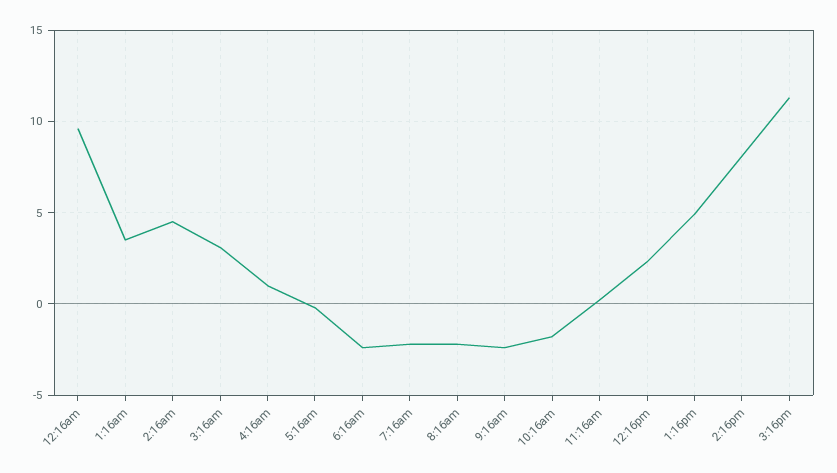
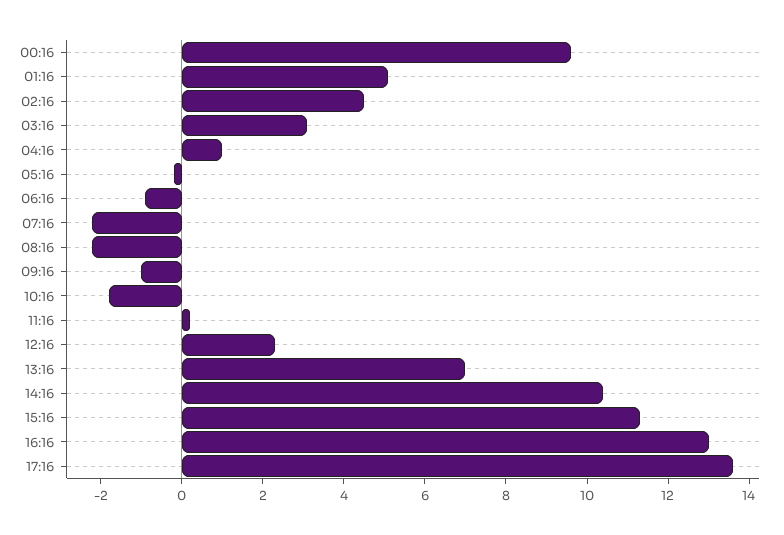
1:16am: 3.5 -> 5
6:16am: -2.5 -> -1
9:16am: -2.5 -> -1
1:16pm: 5 -> 7
2:16pm: 8 -> 10.5
16:16: none -> 13
17:16: none -> 13.5

